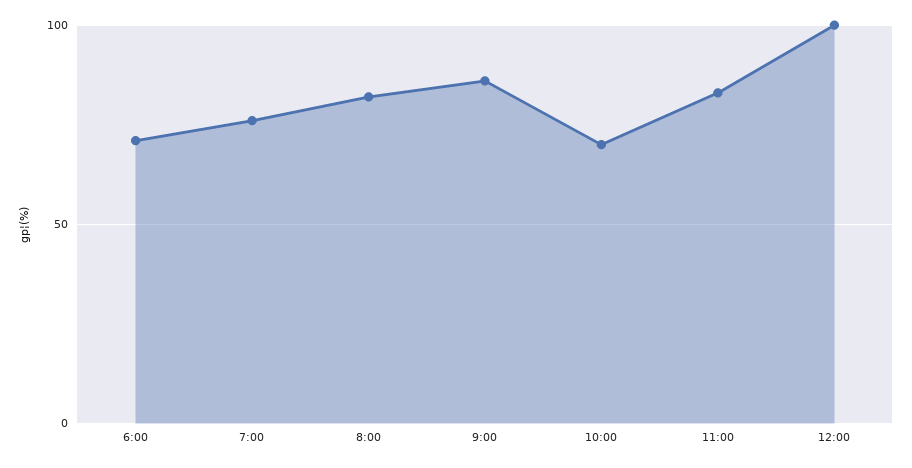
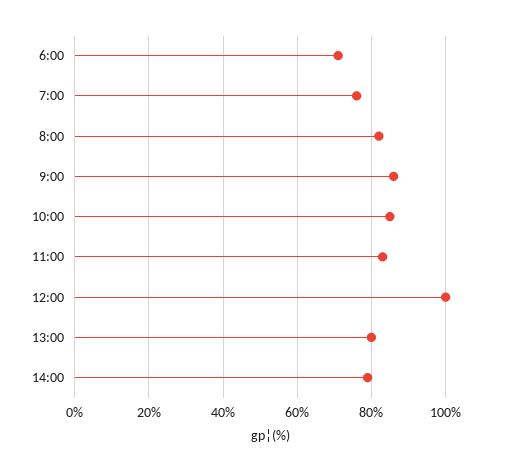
10:00: 70 -> 85
13:00: none -> 80
14:00: none -> 80

